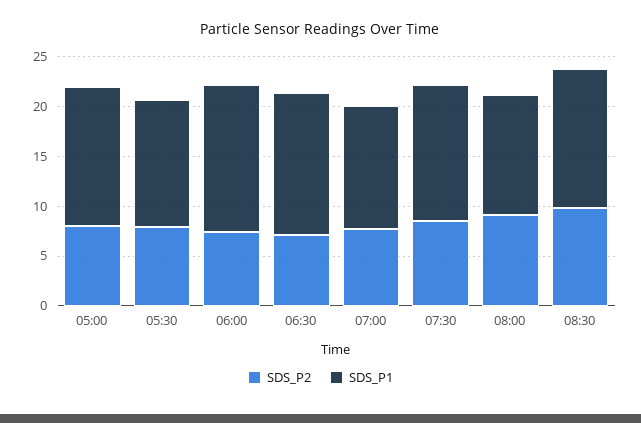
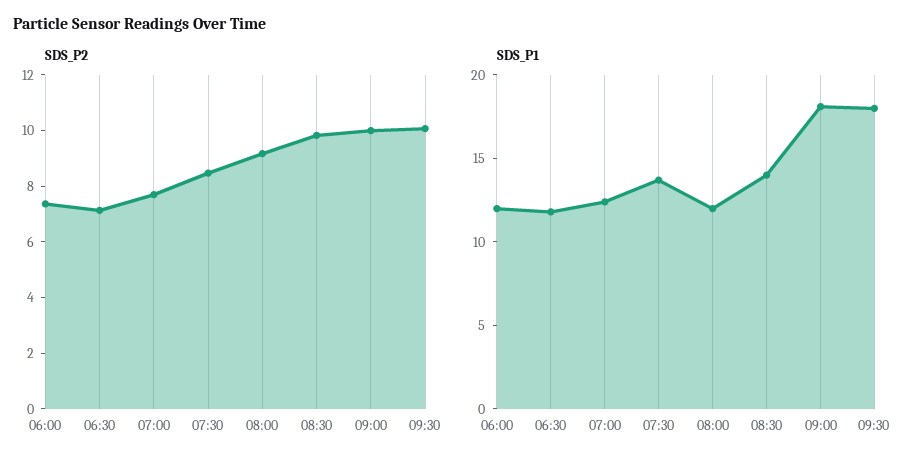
SDS_P2, 05:00: 8 -> none
SDS_P1, 05:00: 14 -> none
SDS_P2, 05:30: 8 -> none
SDS_P1, 05:30: 13 -> none
SDS_P1, 06:00: 15 -> 12
SDS_P1, 06:30: 14 -> 12
SDS_P2, 09:00: none -> 10
SDS_P2, 09:30: none -> 10
SDS_P1, 09:00: none -> 18
SDS_P1, 09:30: none -> 18

